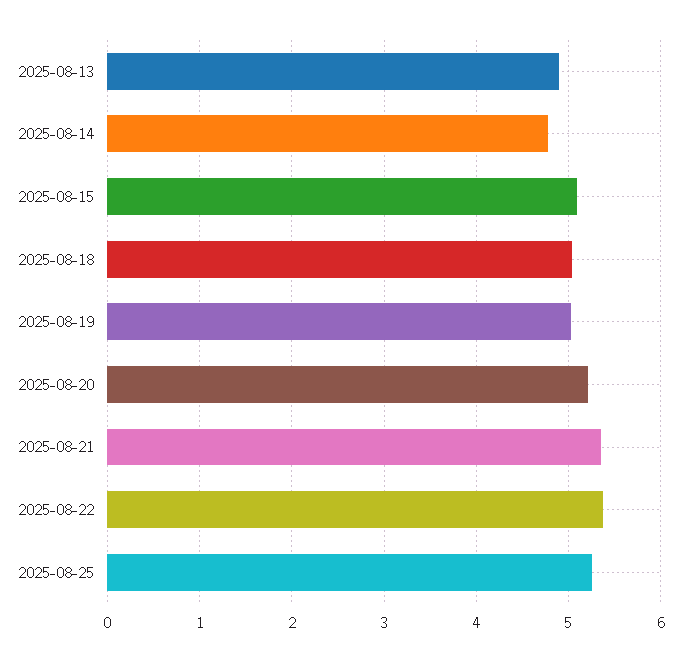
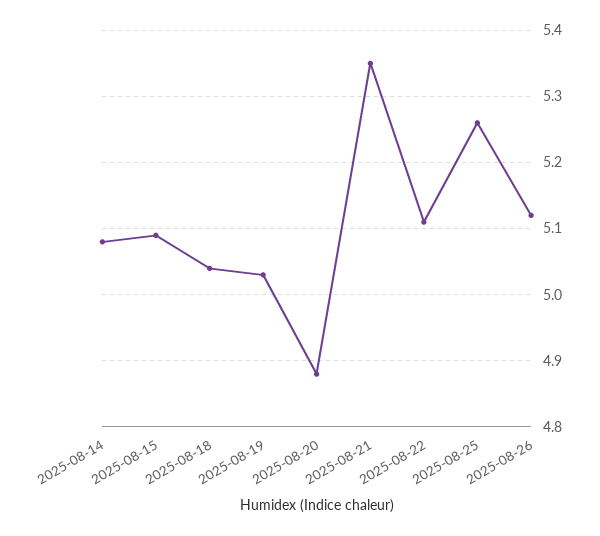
2025-08-13: 4.9 -> none
2025-08-14: 4.8 -> 5.08
2025-08-20: 5.2 -> 4.88
2025-08-22: 5.4 -> 5.11
2025-08-26: none -> 5.12

